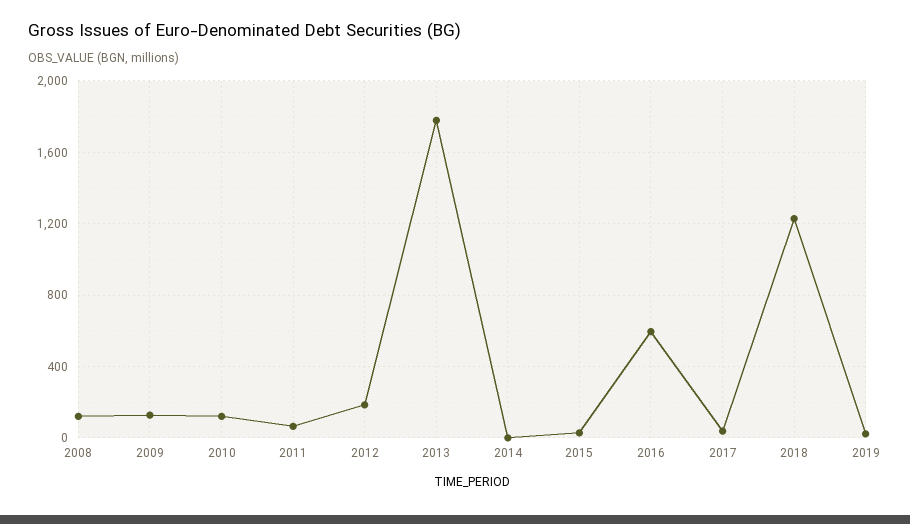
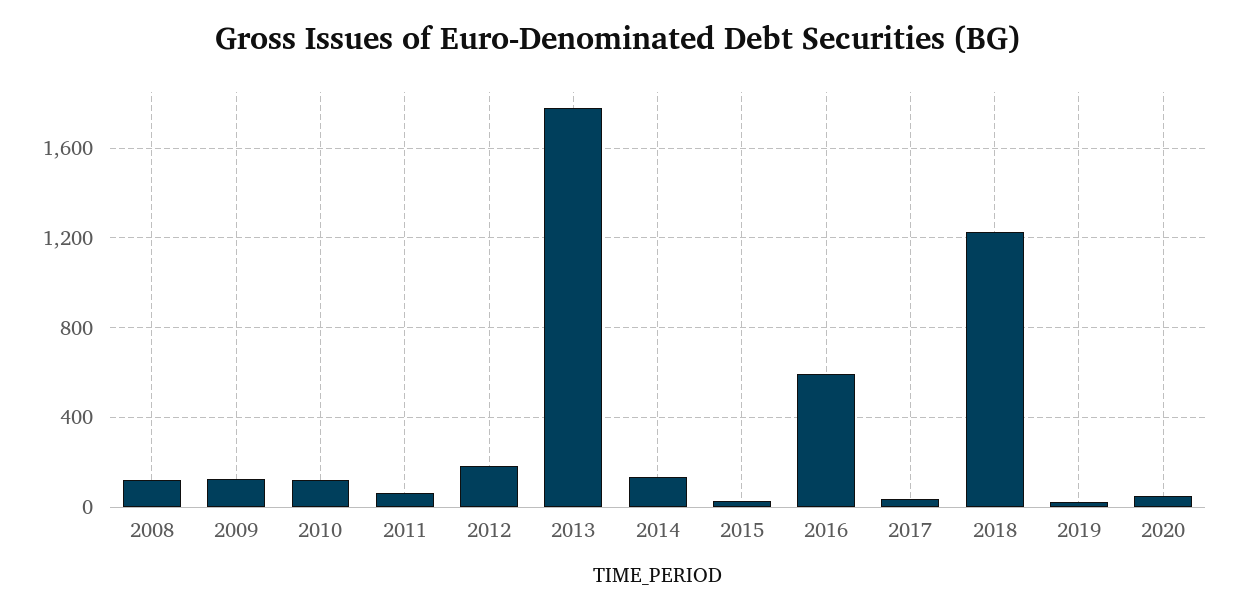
2014: 0 -> 150
2020: none -> 50

